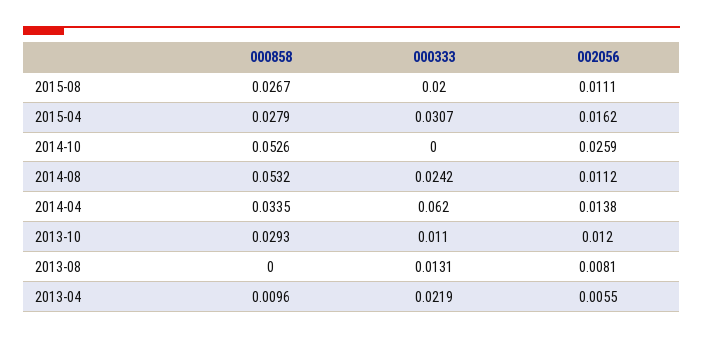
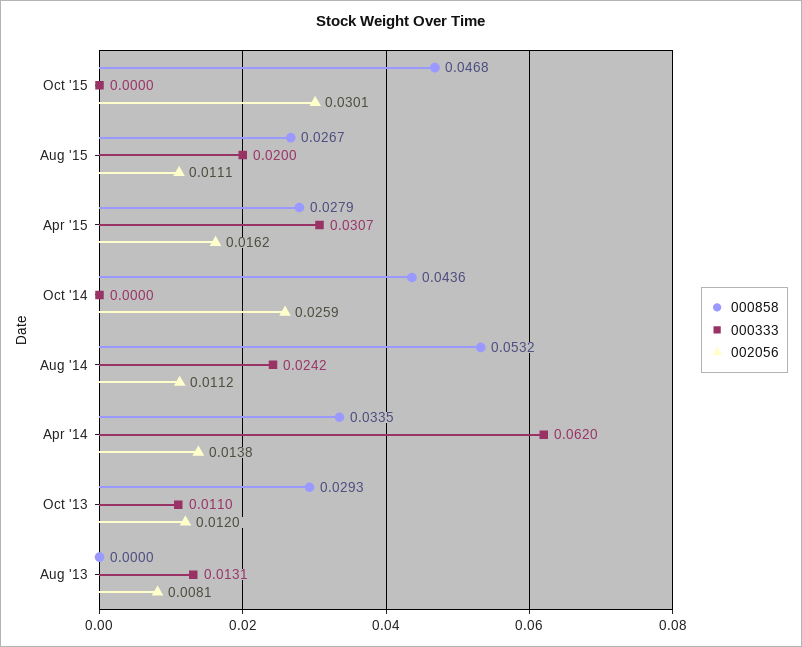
000858, 2014-10: 0.0526 -> 0.0436
000858, 2013-04: 0.0096 -> none
000333, 2013-04: 0.0219 -> none
002056, 2013-04: 0.0055 -> none
000858, Oct '15: none -> 0.0468
000333, Oct '15: none -> 0
002056, Oct '15: none -> 0.0301

